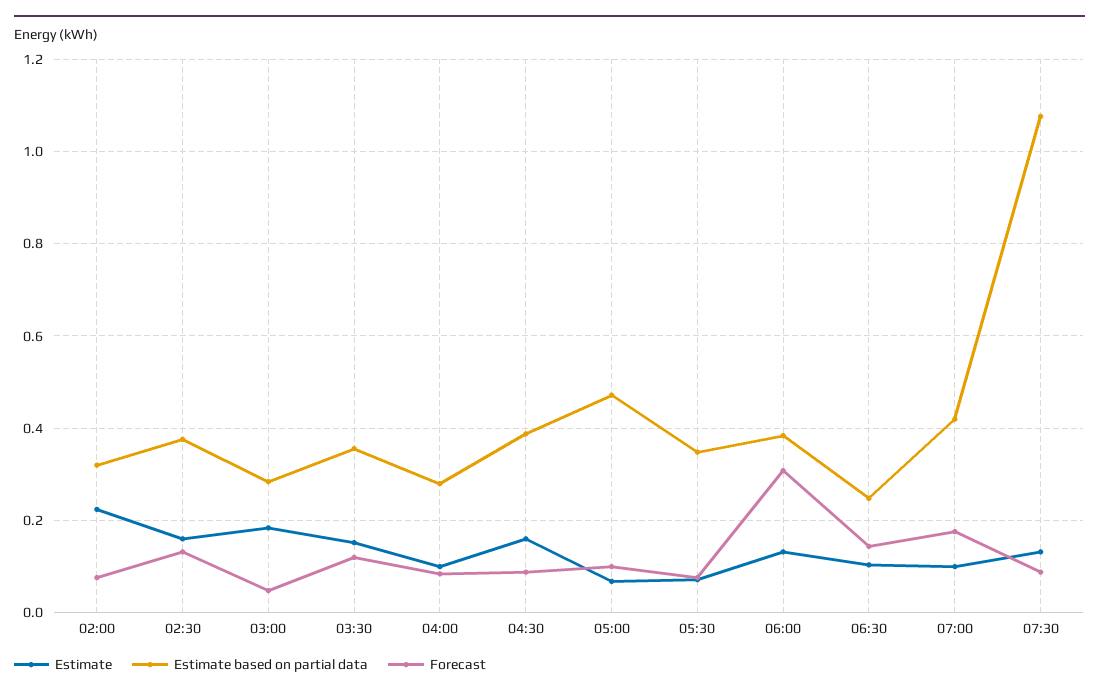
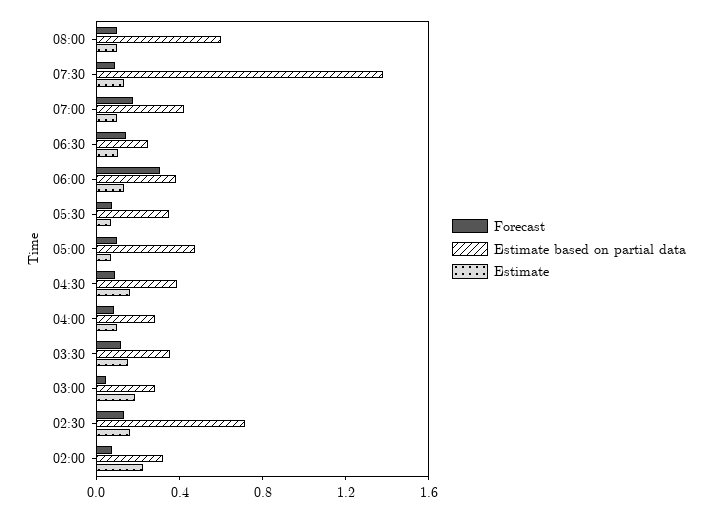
Estimate based on partial data, 02:30: 0.38 -> 0.7
Estimate based on partial data, 07:30: 1.08 -> 1.4
Forecast, 08:00: none -> 0.1
Estimate based on partial data, 08:00: none -> 0.6
Estimate, 08:00: none -> 0.1

